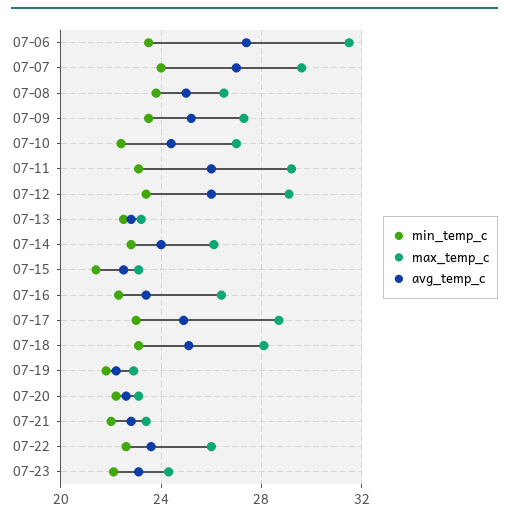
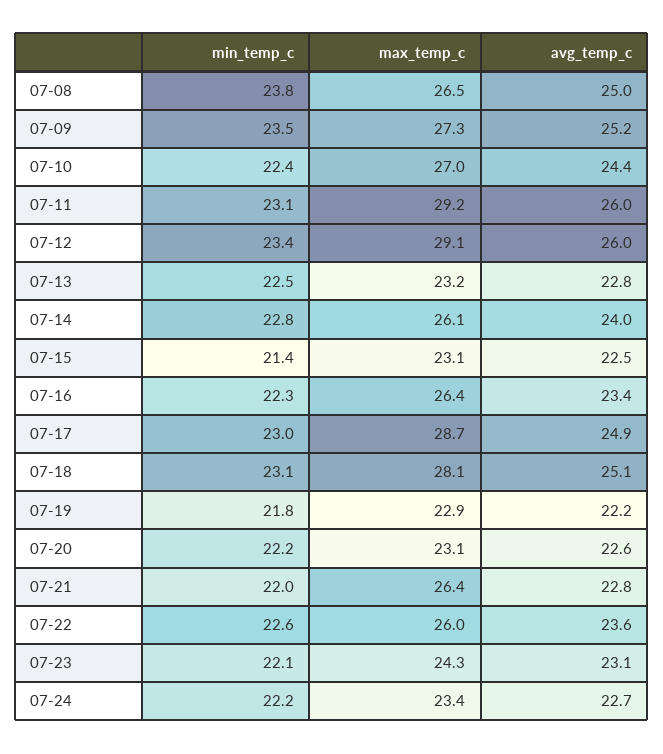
min_temp_c, 07-06: 23.5 -> none
max_temp_c, 07-06: 31.5 -> none
avg_temp_c, 07-06: 27.5 -> none
min_temp_c, 07-07: 24 -> none
max_temp_c, 07-07: 29.5 -> none
avg_temp_c, 07-07: 27 -> none
max_temp_c, 07-21: 23.5 -> 26.4
min_temp_c, 07-24: none -> 22.2
max_temp_c, 07-24: none -> 23.4
avg_temp_c, 07-24: none -> 22.7

